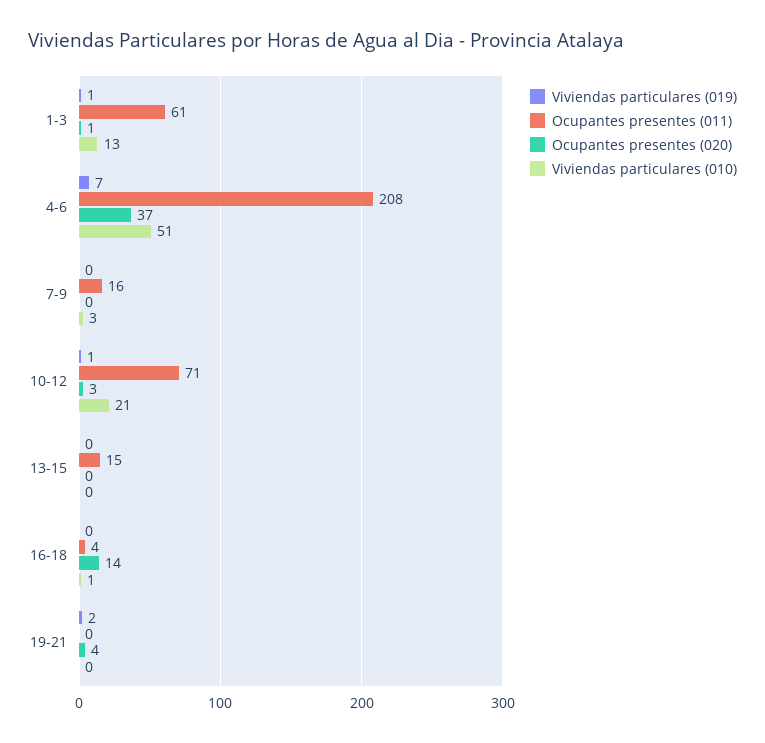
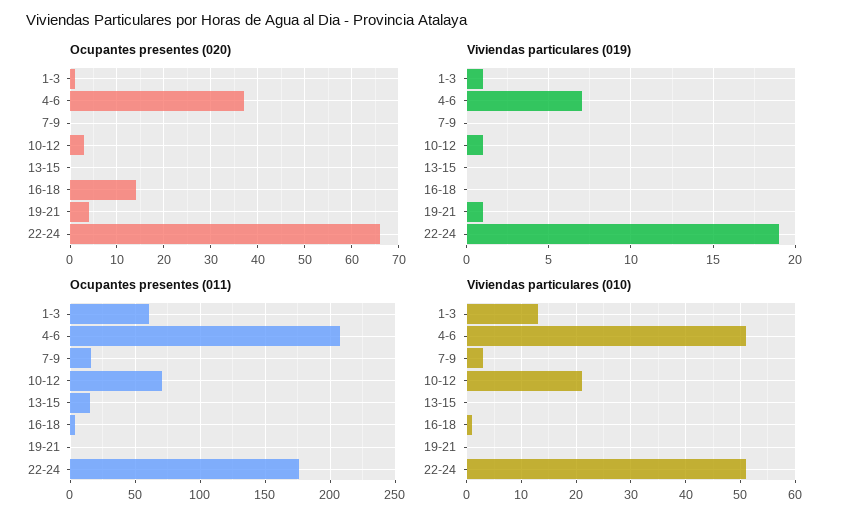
Viviendas particulares (019), 19-21: 2 -> 1
Ocupantes presentes (020), 22-24: none -> 65
Viviendas particulares (019), 22-24: none -> 19
Ocupantes presentes (011), 22-24: none -> 175
Viviendas particulares (010), 22-24: none -> 50

